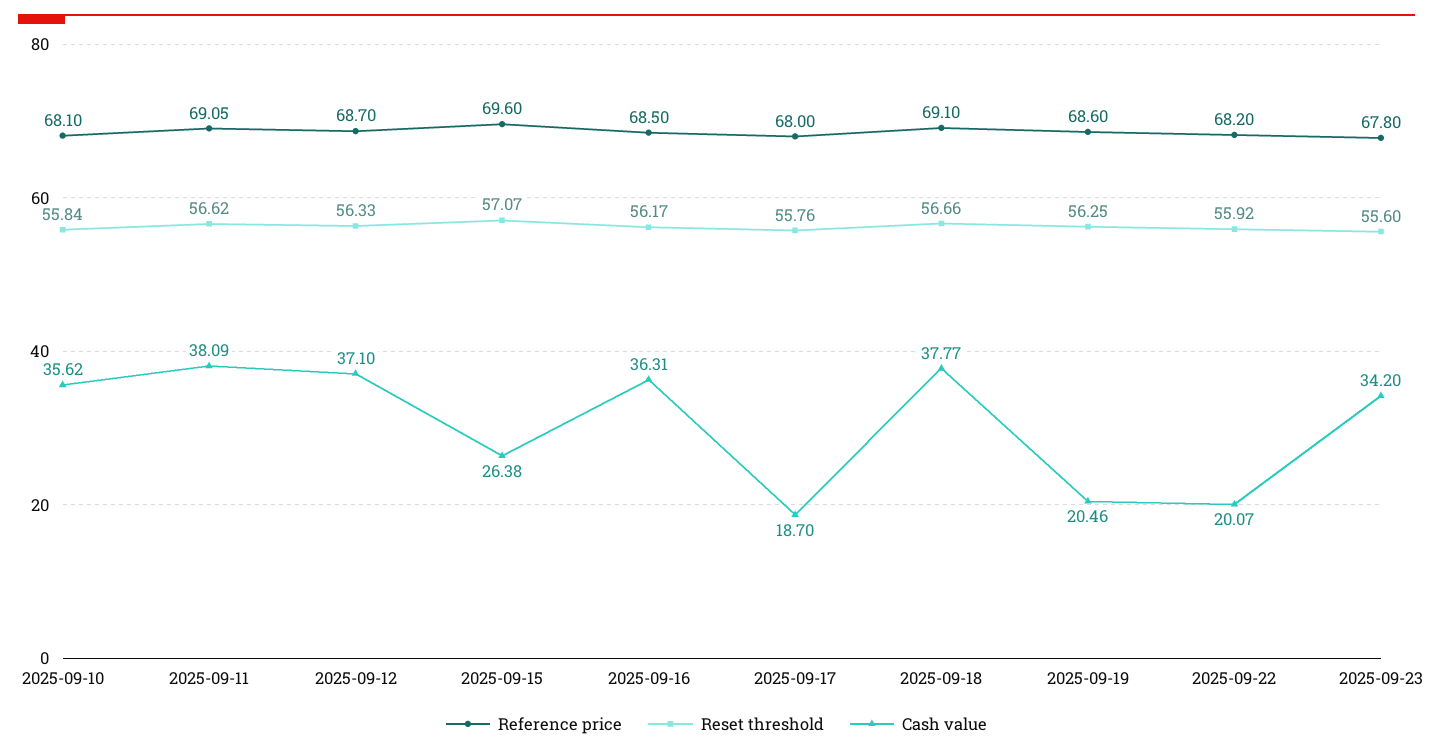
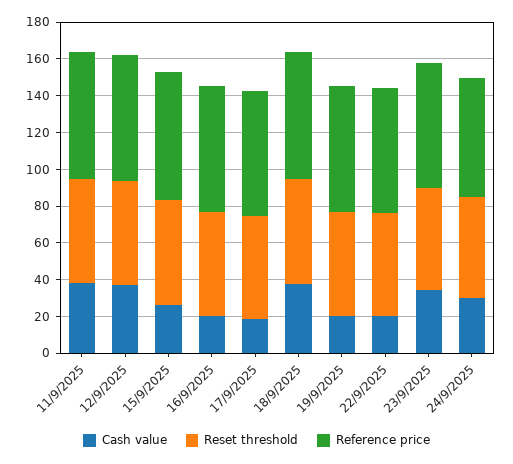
Reference price, 2025-09-10: 68.1 -> none
Reset threshold, 2025-09-10: 55.84 -> none
Cash value, 2025-09-10: 35.62 -> none
Cash value, 2025-09-16: 36.31 -> 20
Cash value, 24/9/2025: none -> 30
Reset threshold, 24/9/2025: none -> 55
Reference price, 24/9/2025: none -> 65

